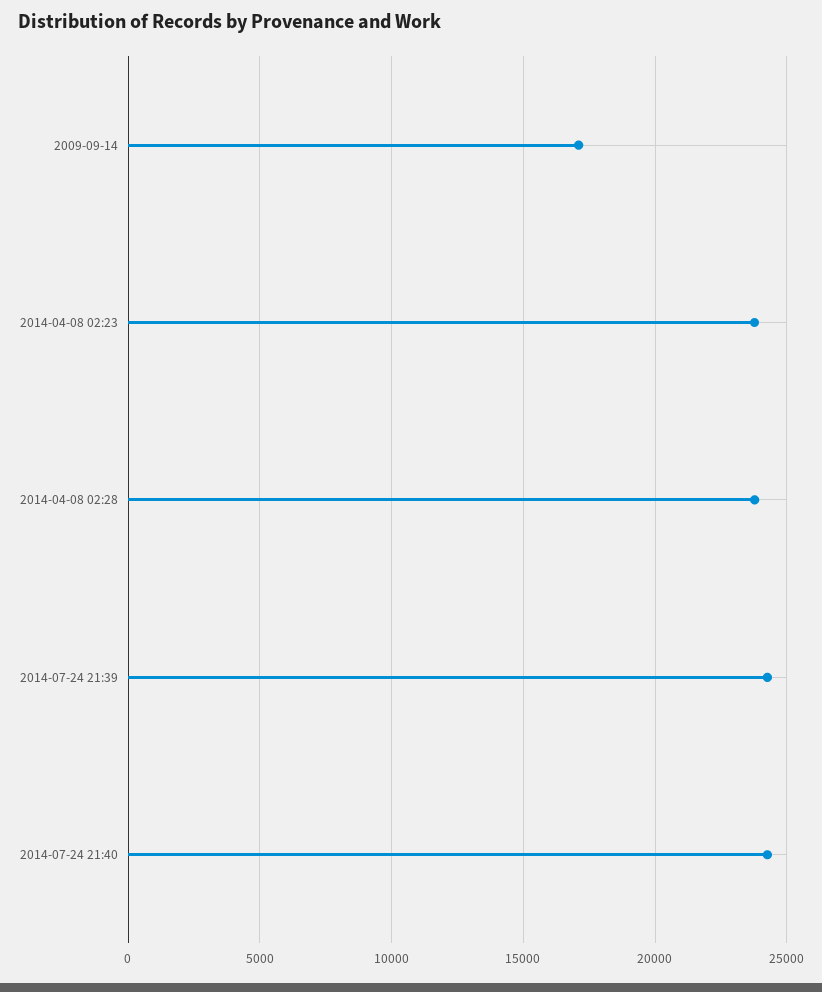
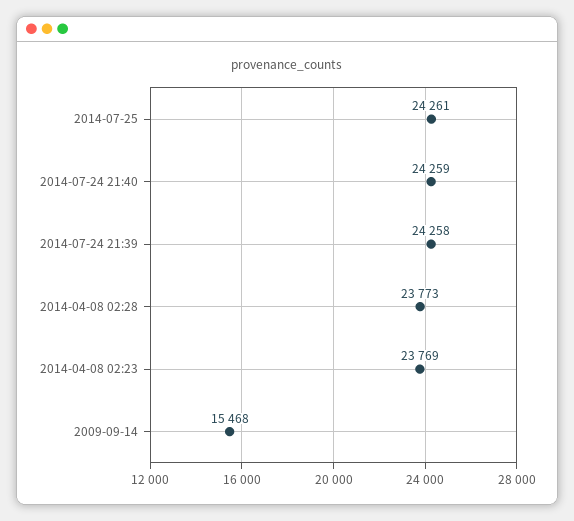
2009-09-14: 17000 -> 15468
2014-07-25: none -> 24261

